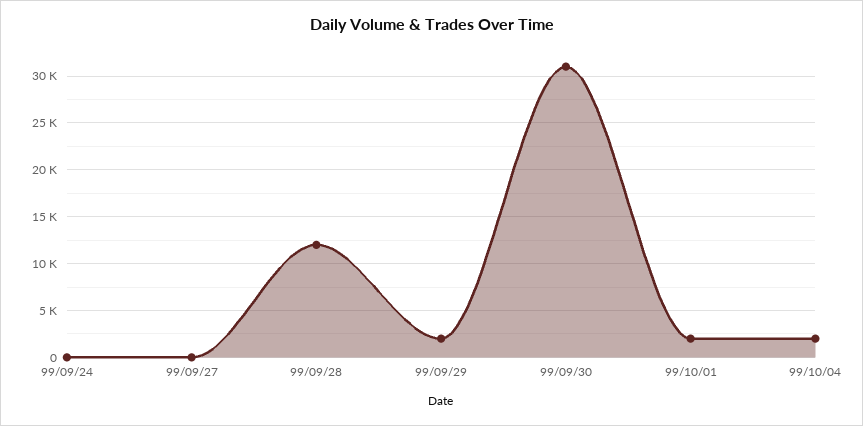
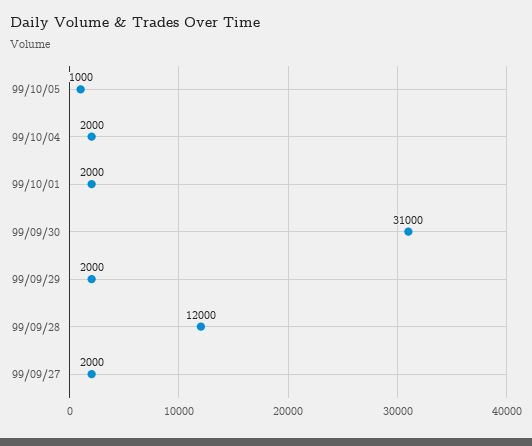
99/09/24: 0 -> none
99/09/27: 0 -> 2000
99/10/05: none -> 1000

